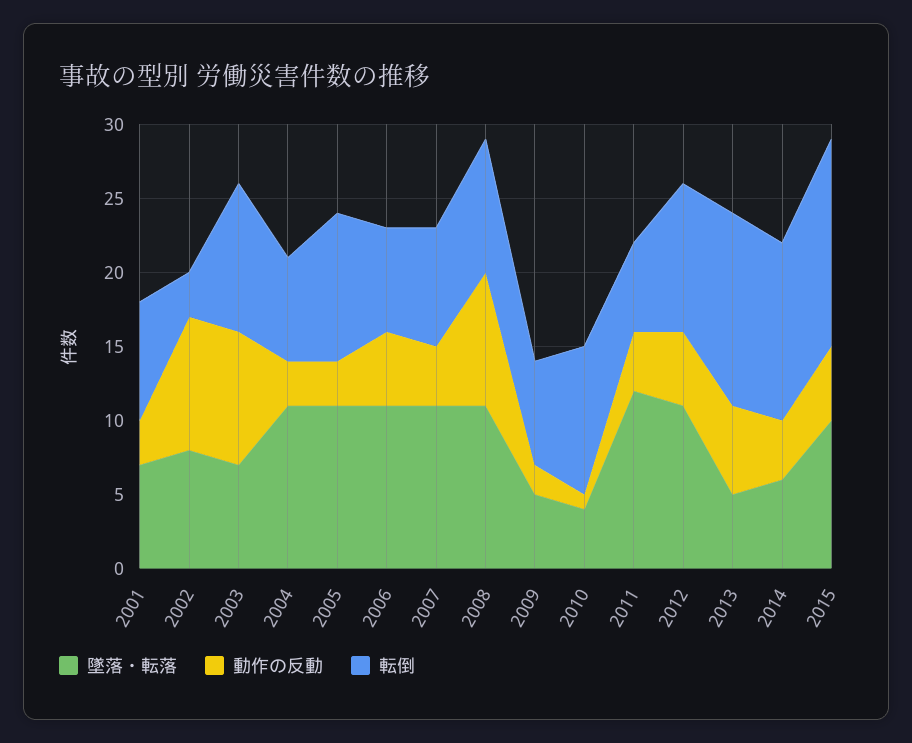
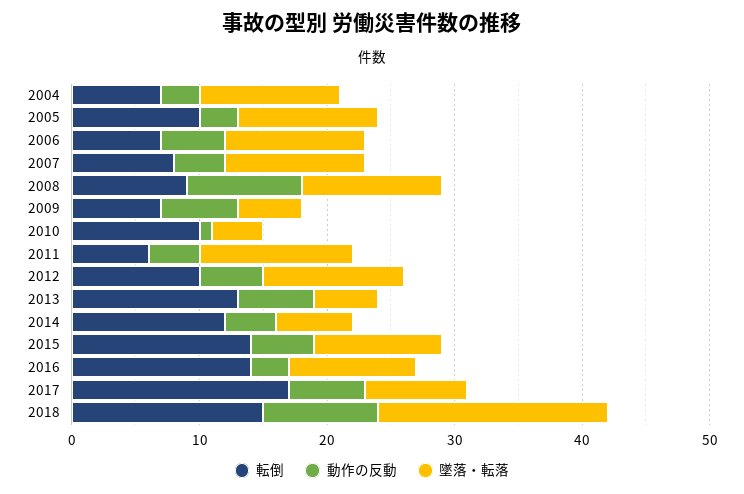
墜落・転落, 2001: 7 -> none
動作の反動, 2001: 3 -> none
転倒, 2001: 8 -> none
墜落・転落, 2002: 8 -> none
動作の反動, 2002: 9 -> none
転倒, 2002: 3 -> none
墜落・転落, 2003: 7 -> none
動作の反動, 2003: 9 -> none
転倒, 2003: 10 -> none
動作の反動, 2009: 2 -> 6
転倒, 2016: none -> 14
動作の反動, 2016: none -> 3
墜落・転落, 2016: none -> 10
転倒, 2017: none -> 17
動作の反動, 2017: none -> 6
墜落・転落, 2017: none -> 8
転倒, 2018: none -> 15
動作の反動, 2018: none -> 9
墜落・転落, 2018: none -> 18

